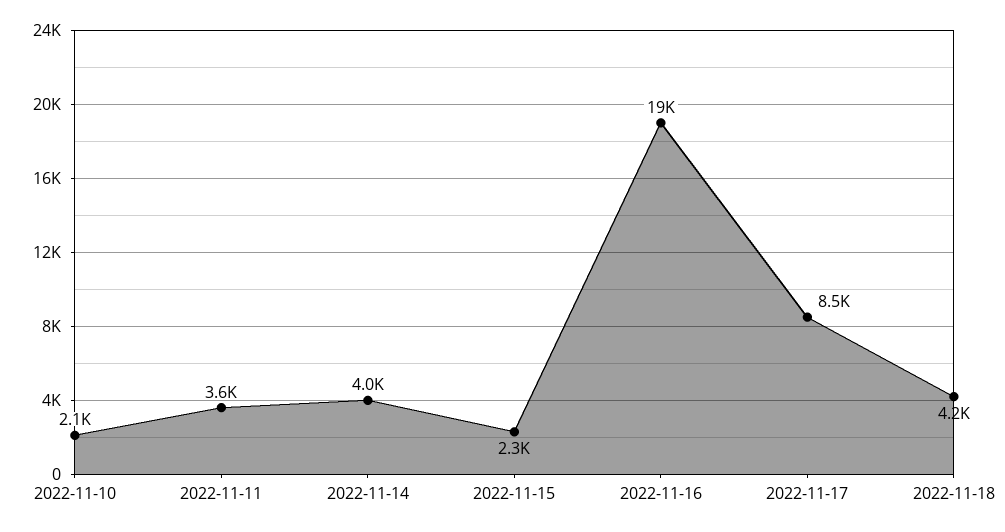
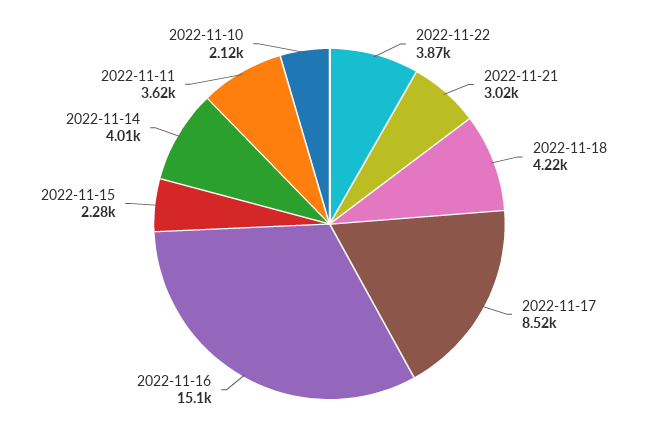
2022-11-16: 19000 -> 15100
2022-11-22: none -> 3870
2022-11-21: none -> 3020

